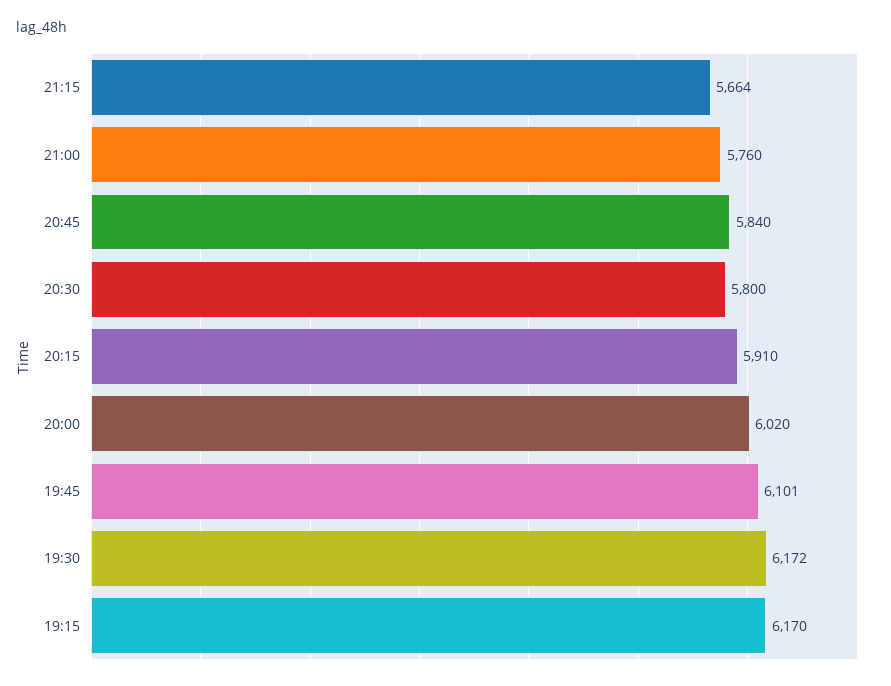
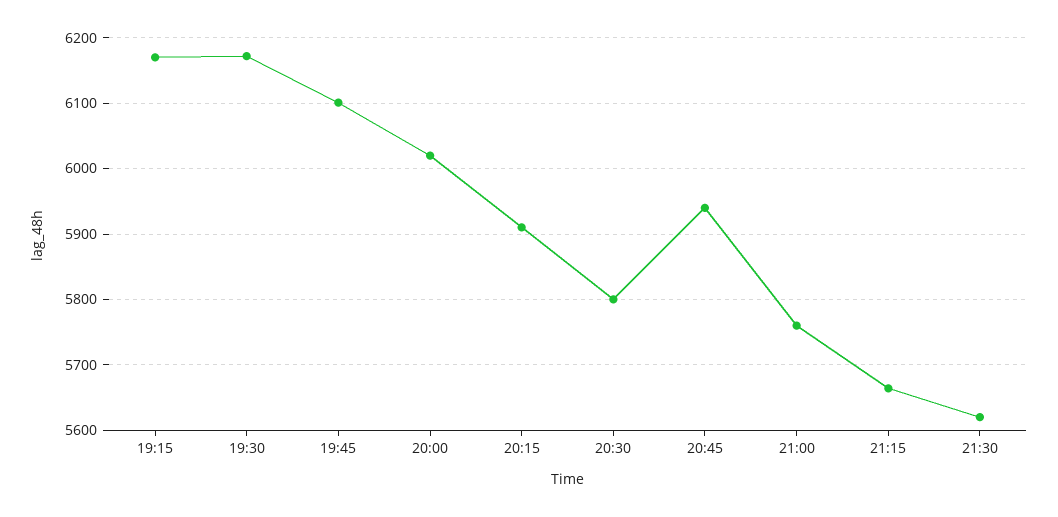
20:45: 5840 -> 5940
21:30: none -> 5620

